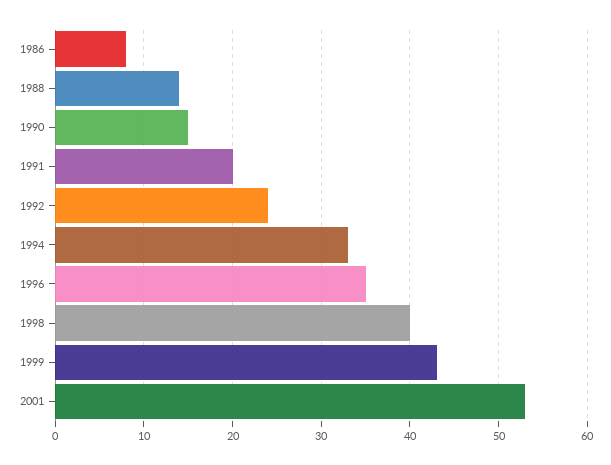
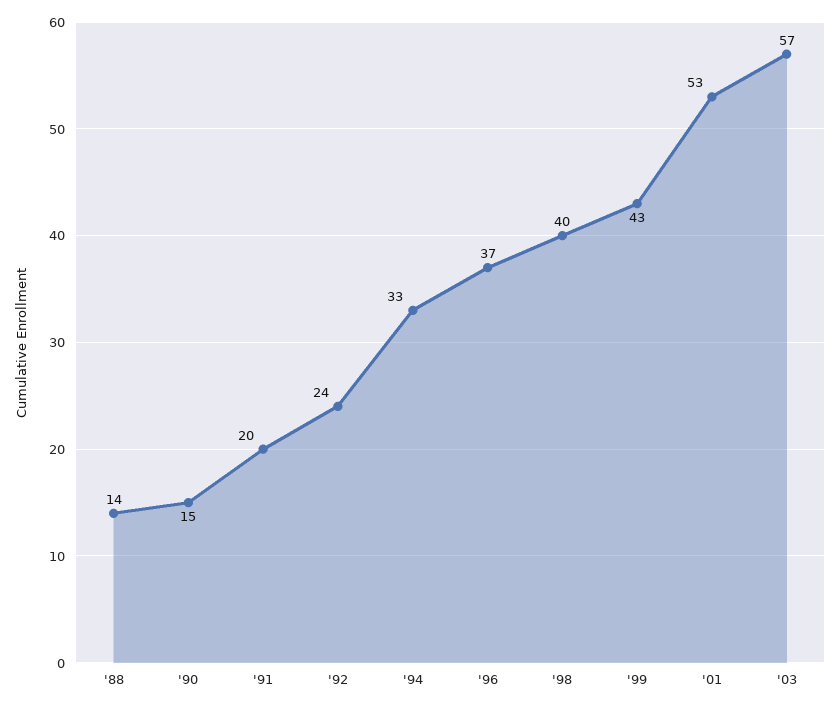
1986: 8 -> none
1996: 35 -> 37
'03: none -> 57

